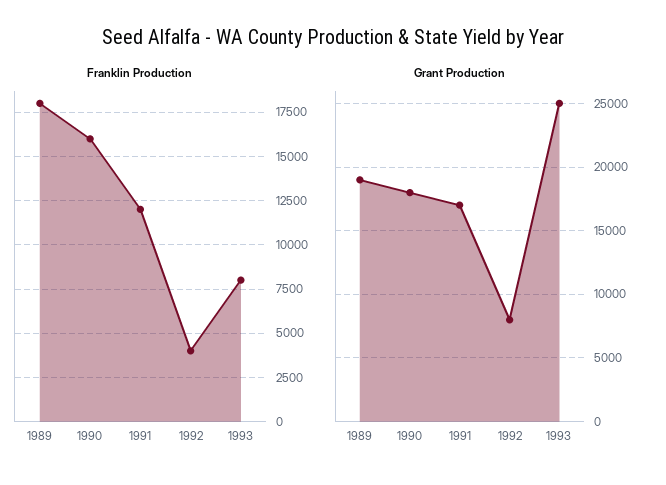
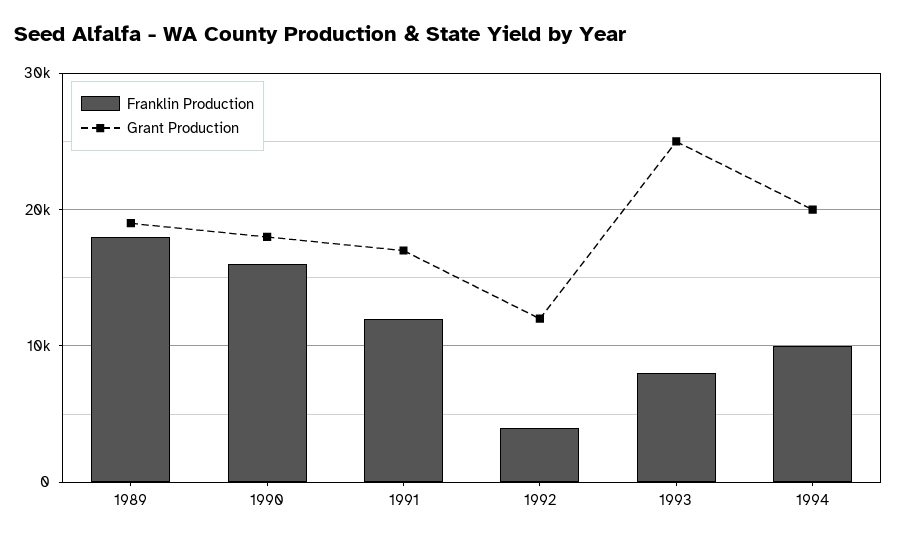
Grant Production, 1992: 8000 -> 12000
Franklin Production, 1994: none -> 10000
Grant Production, 1994: none -> 20000

